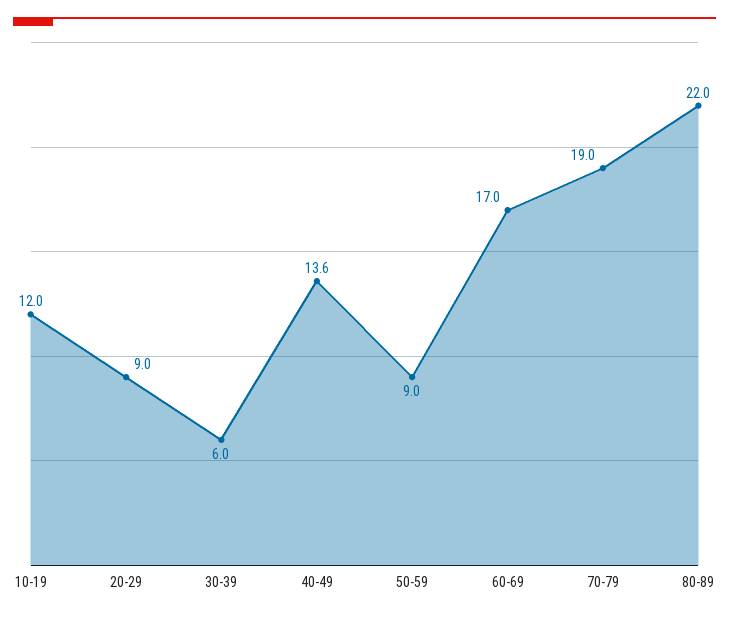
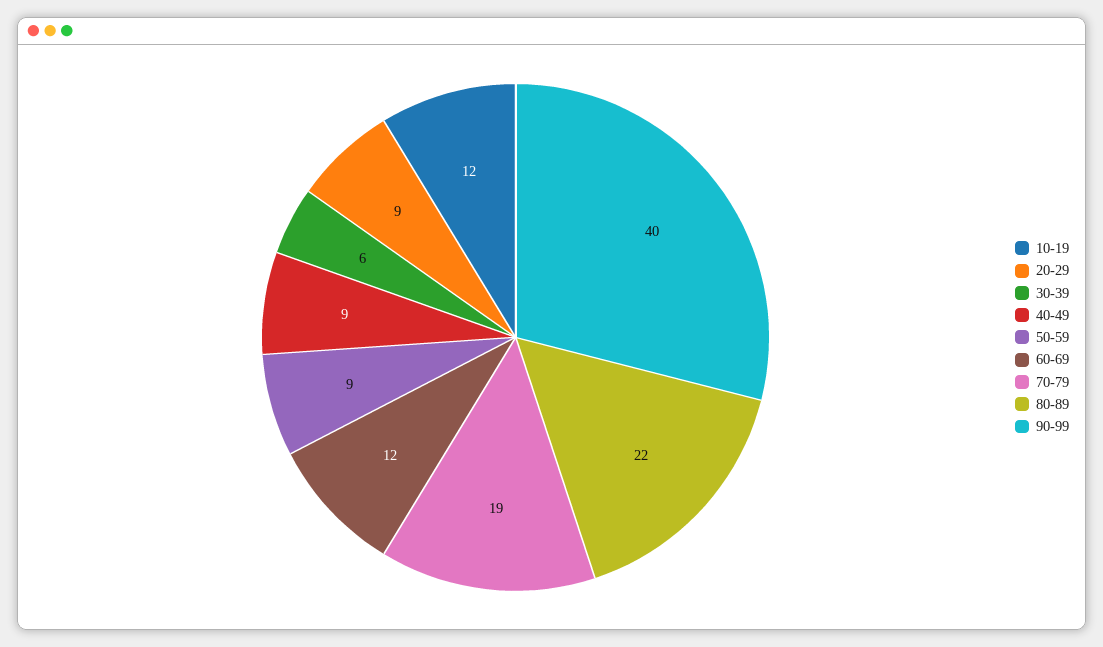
40-49: 13.6 -> 9
60-69: 17 -> 12
90-99: none -> 40

